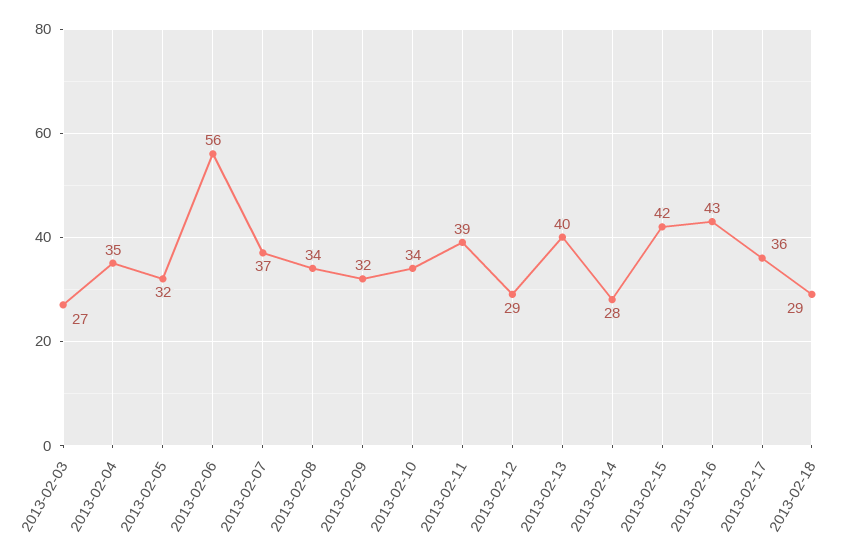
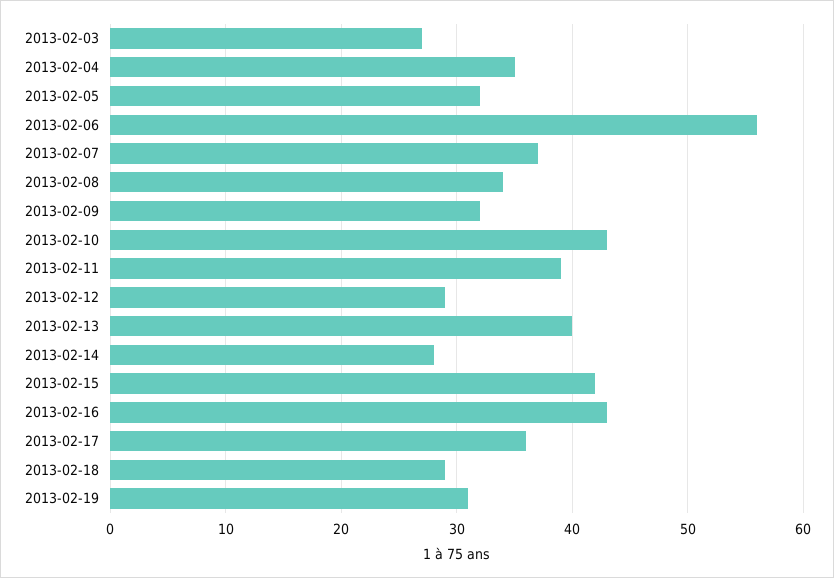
2013-02-10: 34 -> 43
2013-02-19: none -> 31

